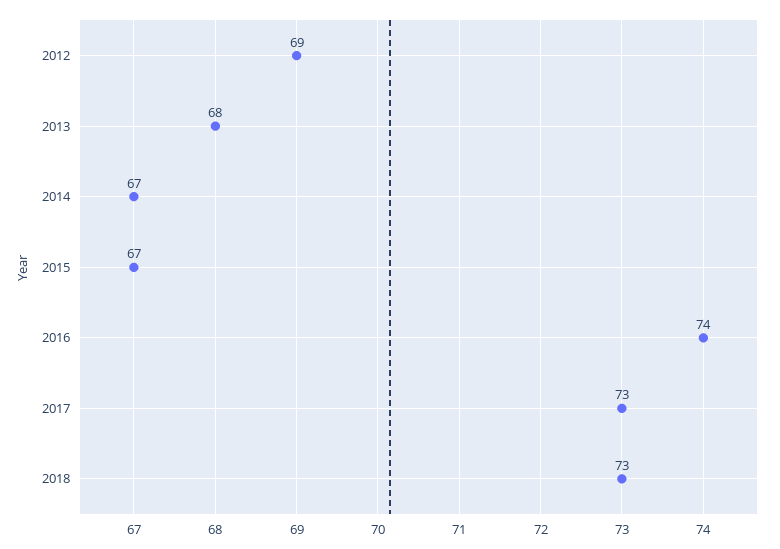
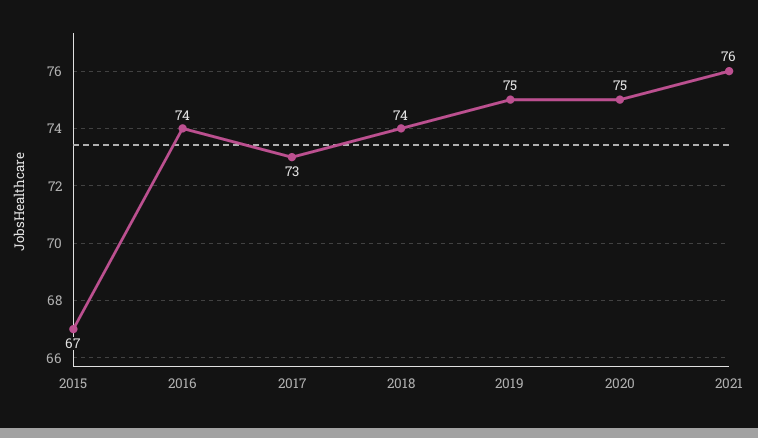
2012: 69 -> none
2013: 68 -> none
2014: 67 -> none
2018: 73 -> 74
2019: none -> 75
2020: none -> 75
2021: none -> 76

